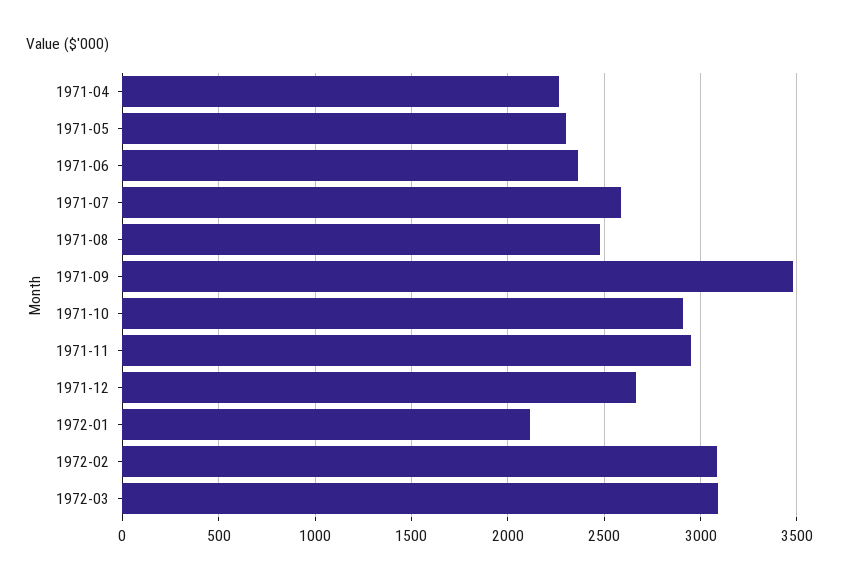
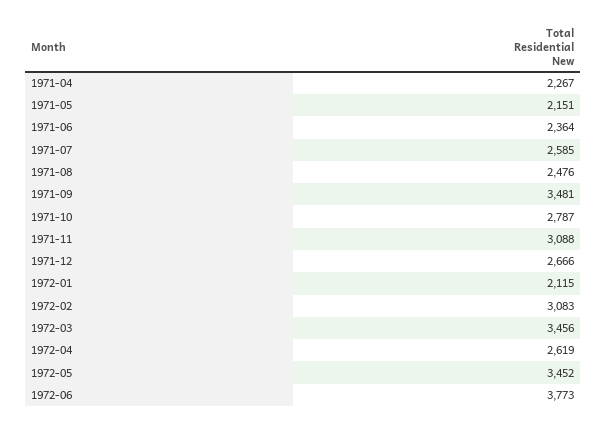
1971-05: 2300 -> 2151
1971-10: 2900 -> 2787
1971-11: 2950 -> 3088
1972-03: 3100 -> 3456
1972-04: none -> 2619
1972-05: none -> 3452
1972-06: none -> 3773

